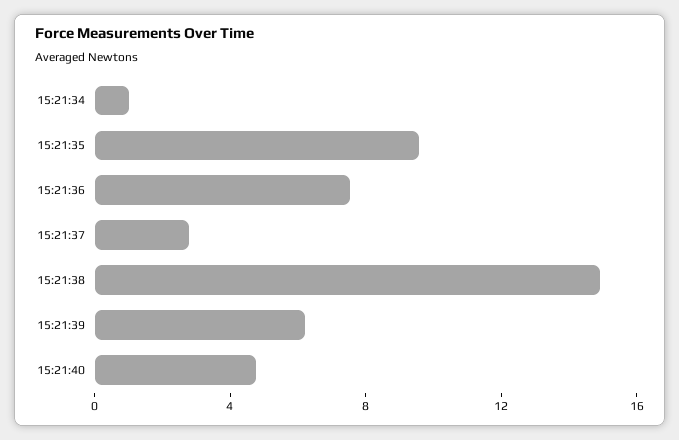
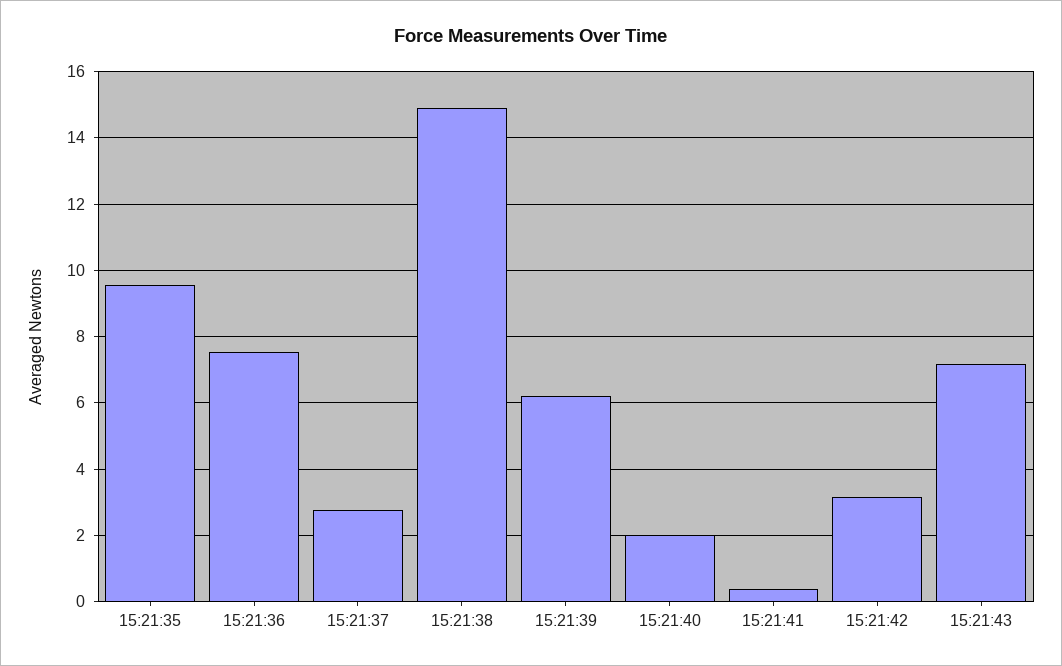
15:21:34: 1 -> none
15:21:40: 5 -> 2
15:21:41: none -> 0.4
15:21:42: none -> 3.2
15:21:43: none -> 7.2

